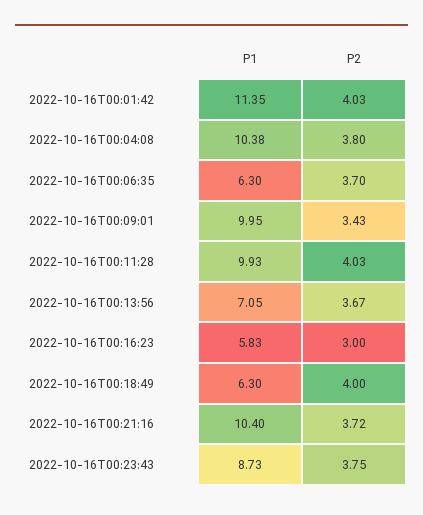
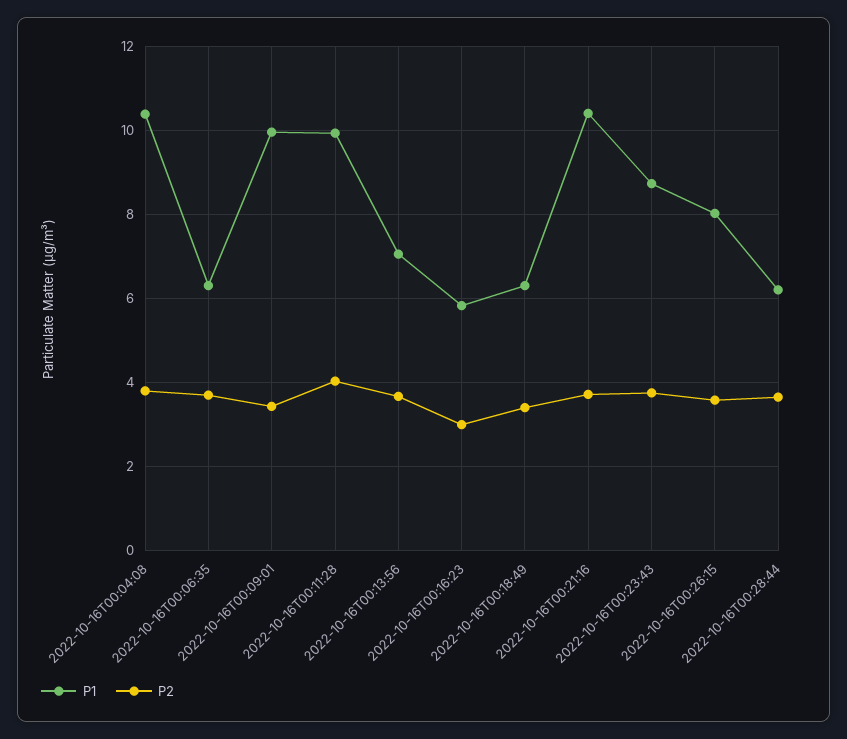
P1, 2022-10-16T00:01:42: 11.35 -> none
P2, 2022-10-16T00:01:42: 4.03 -> none
P2, 2022-10-16T00:18:49: 4 -> 3.4
P1, 2022-10-16T00:26:15: none -> 8
P2, 2022-10-16T00:26:15: none -> 3.6
P1, 2022-10-16T00:28:44: none -> 6.2
P2, 2022-10-16T00:28:44: none -> 3.6

